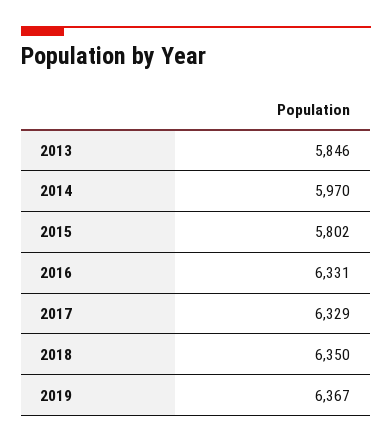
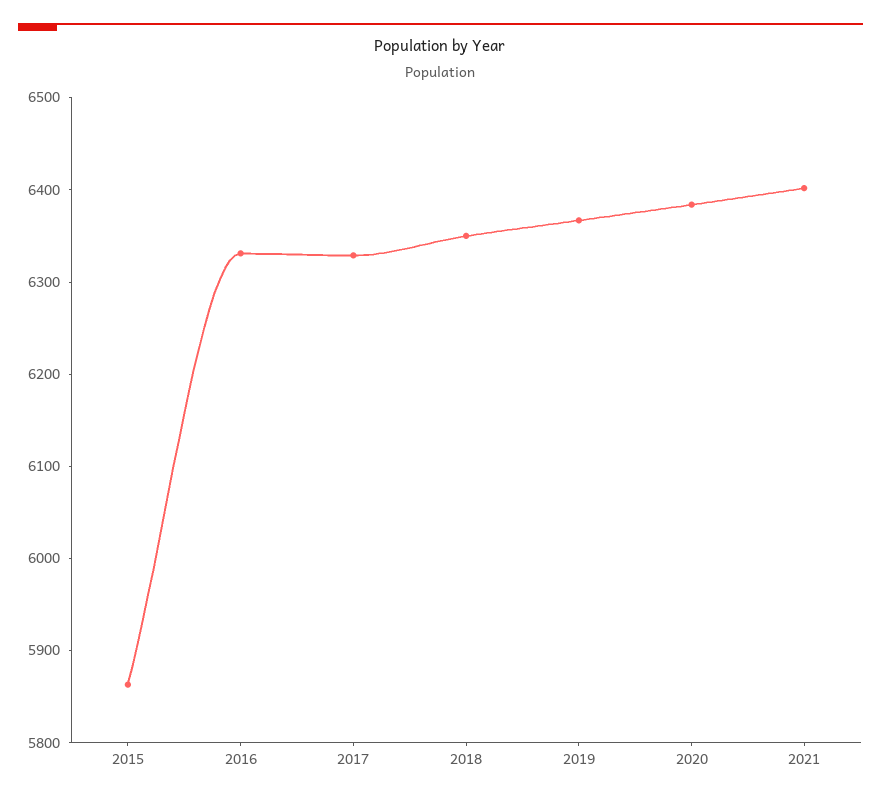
2013: 5846 -> none
2014: 5970 -> none
2015: 5802 -> 5860
2020: none -> 6380
2021: none -> 6400

